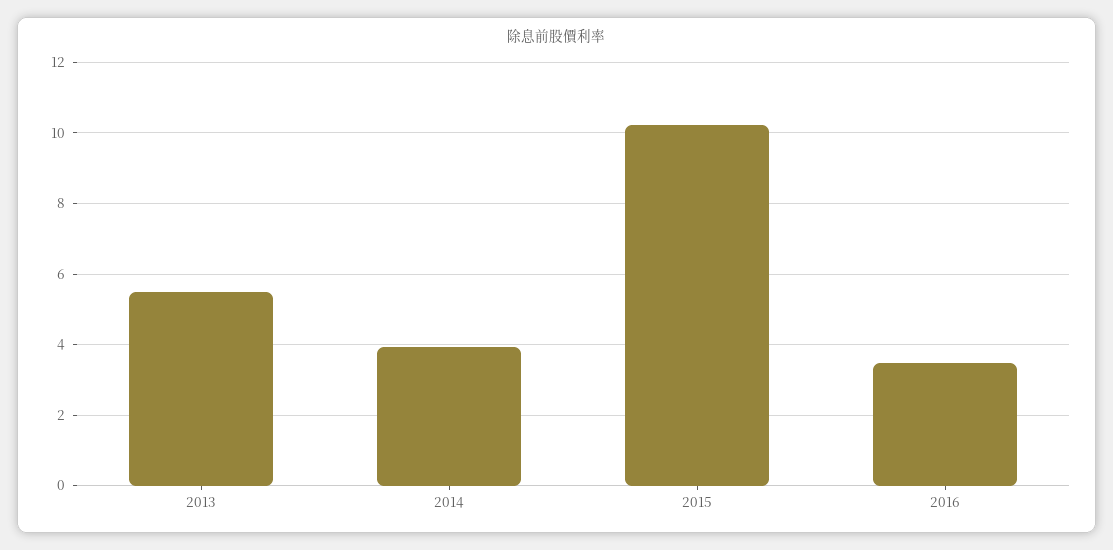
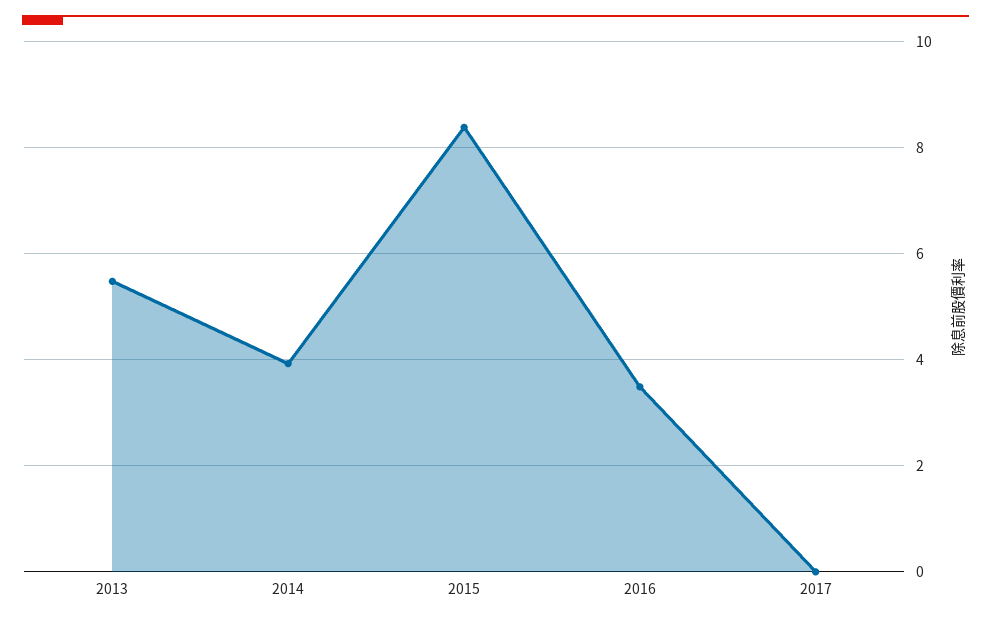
2015: 10.2 -> 8.4
2017: none -> 0

